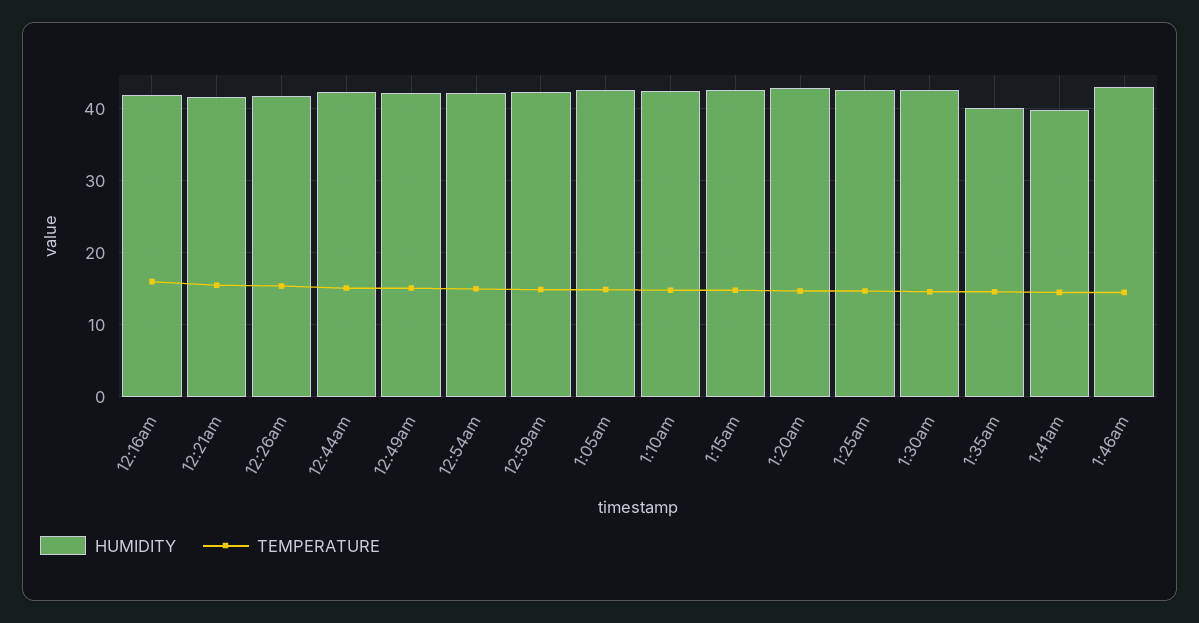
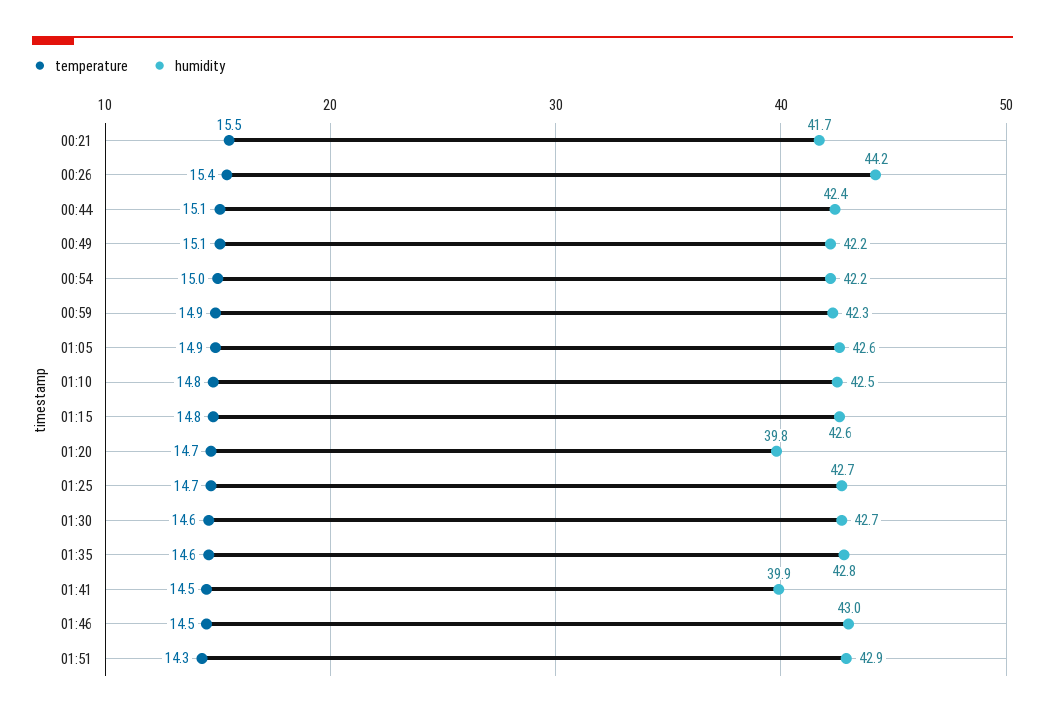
HUMIDITY, 12:16am: 42 -> none
TEMPERATURE, 12:16am: 16 -> none
HUMIDITY, 12:26am: 42 -> 44.2
HUMIDITY, 1:20am: 43 -> 39.8
HUMIDITY, 1:35am: 40 -> 42.8
TEMPERATURE, 01:51: none -> 14.3
HUMIDITY, 01:51: none -> 42.9

